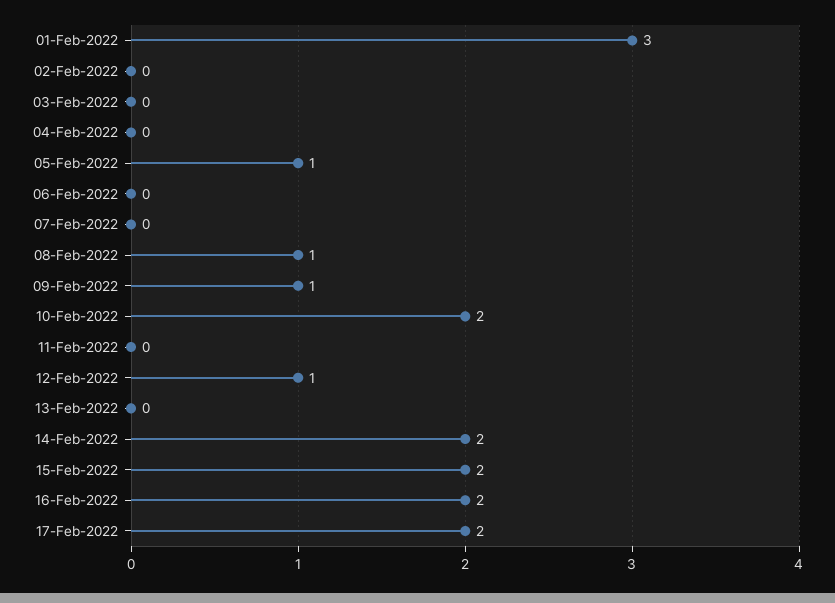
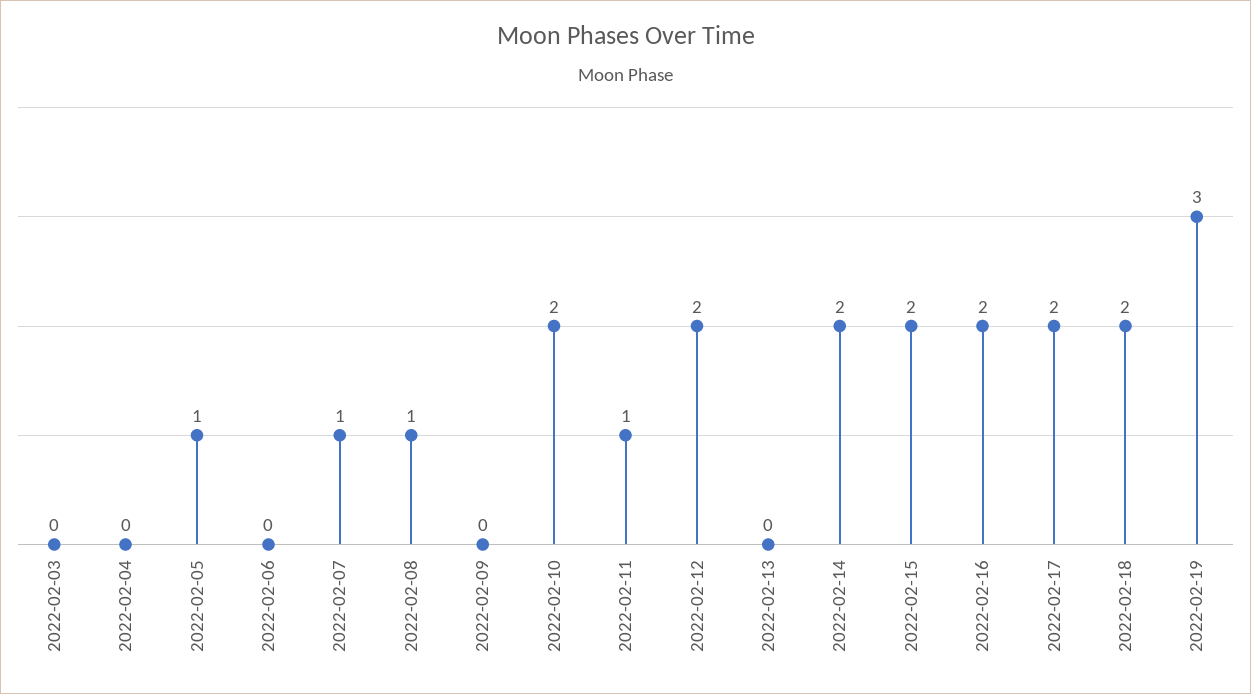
01-Feb-2022: 3 -> none
02-Feb-2022: 0 -> none
07-Feb-2022: 0 -> 1
09-Feb-2022: 1 -> 0
11-Feb-2022: 0 -> 1
12-Feb-2022: 1 -> 2
2022-02-18: none -> 2
2022-02-19: none -> 3

